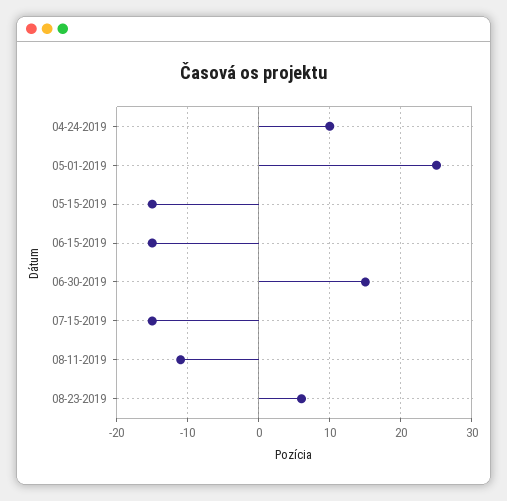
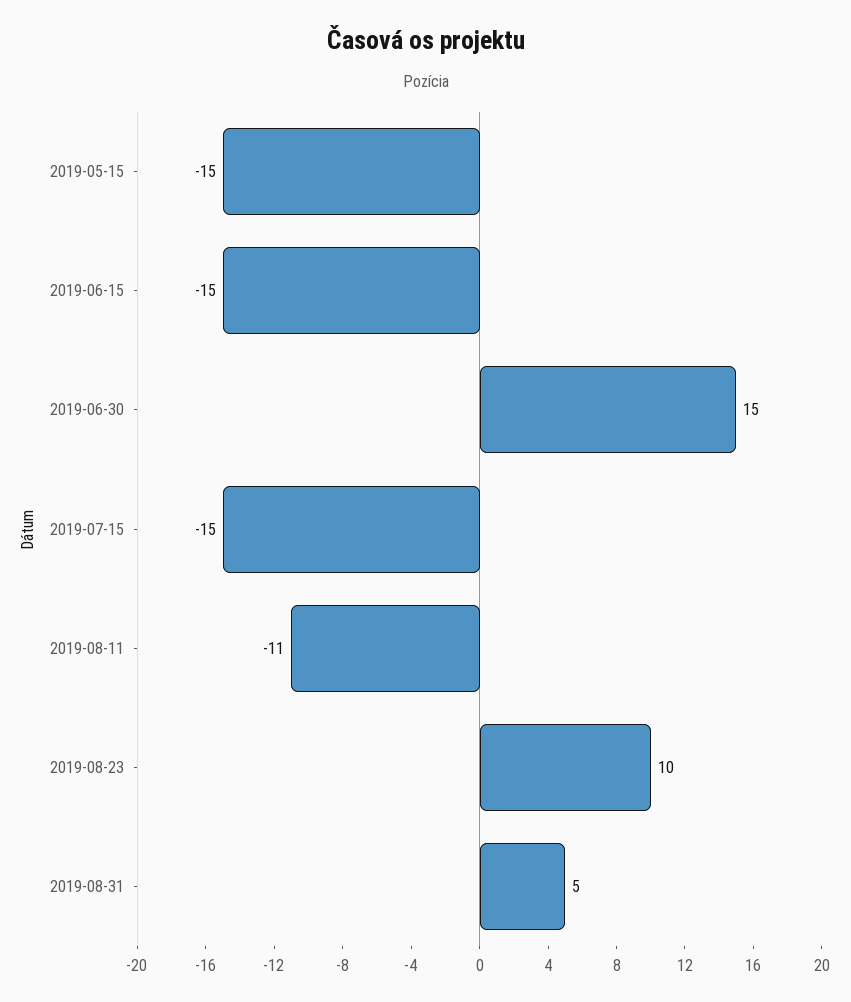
04-24-2019: 10 -> none
05-01-2019: 25 -> none
08-23-2019: 6 -> 10
2019-08-31: none -> 5

